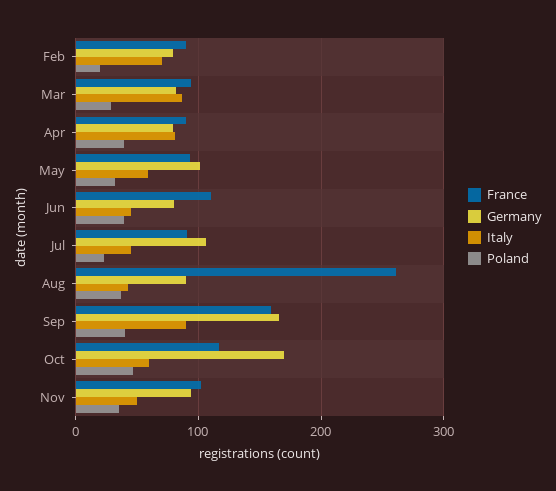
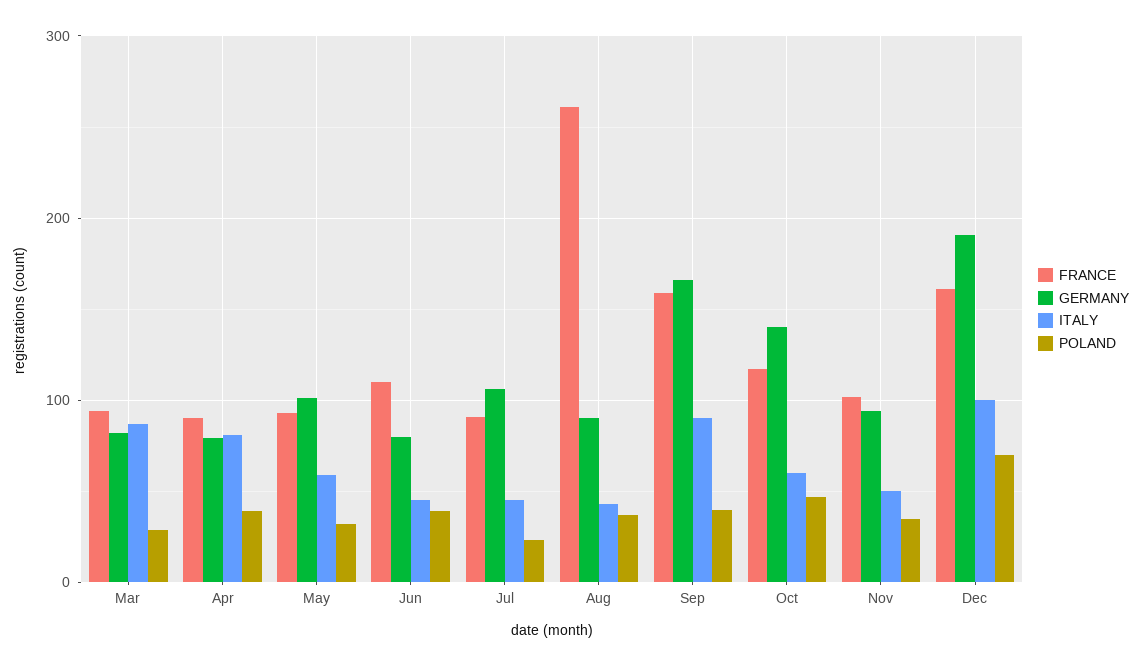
France, Feb: 90 -> none
Germany, Feb: 80 -> none
Italy, Feb: 70 -> none
Poland, Feb: 20 -> none
Germany, Oct: 170 -> 140
France, Dec: none -> 160
Germany, Dec: none -> 190
Italy, Dec: none -> 100
Poland, Dec: none -> 70

